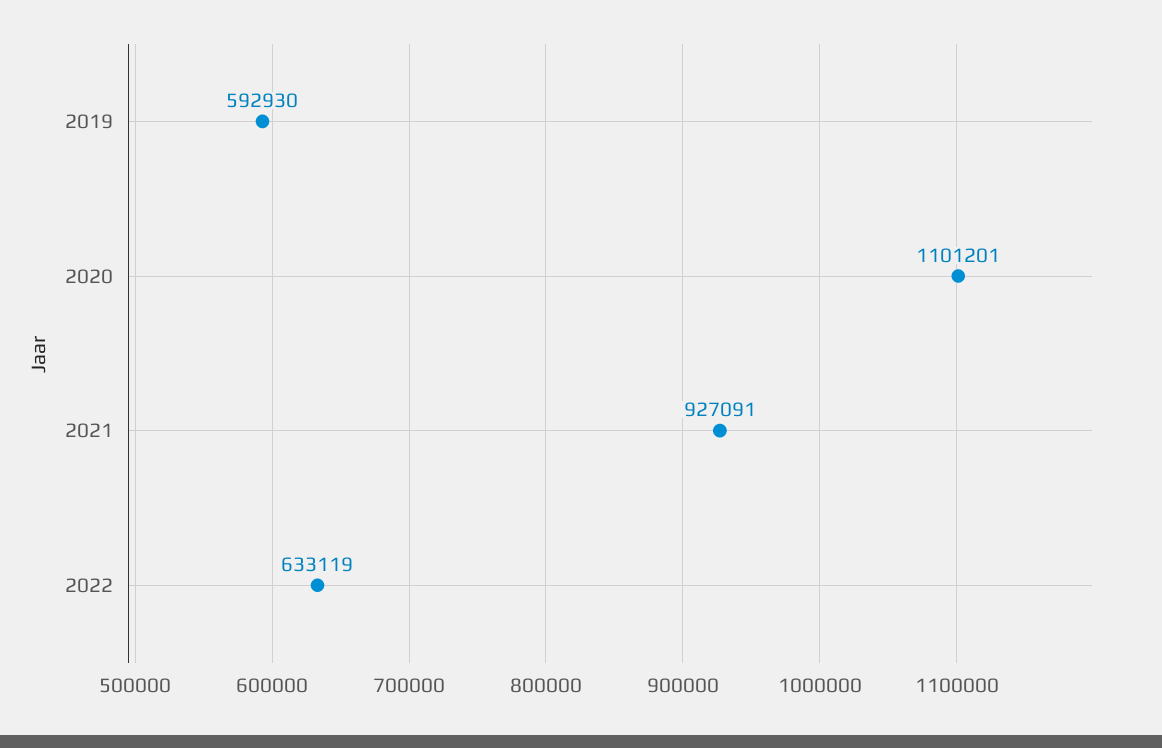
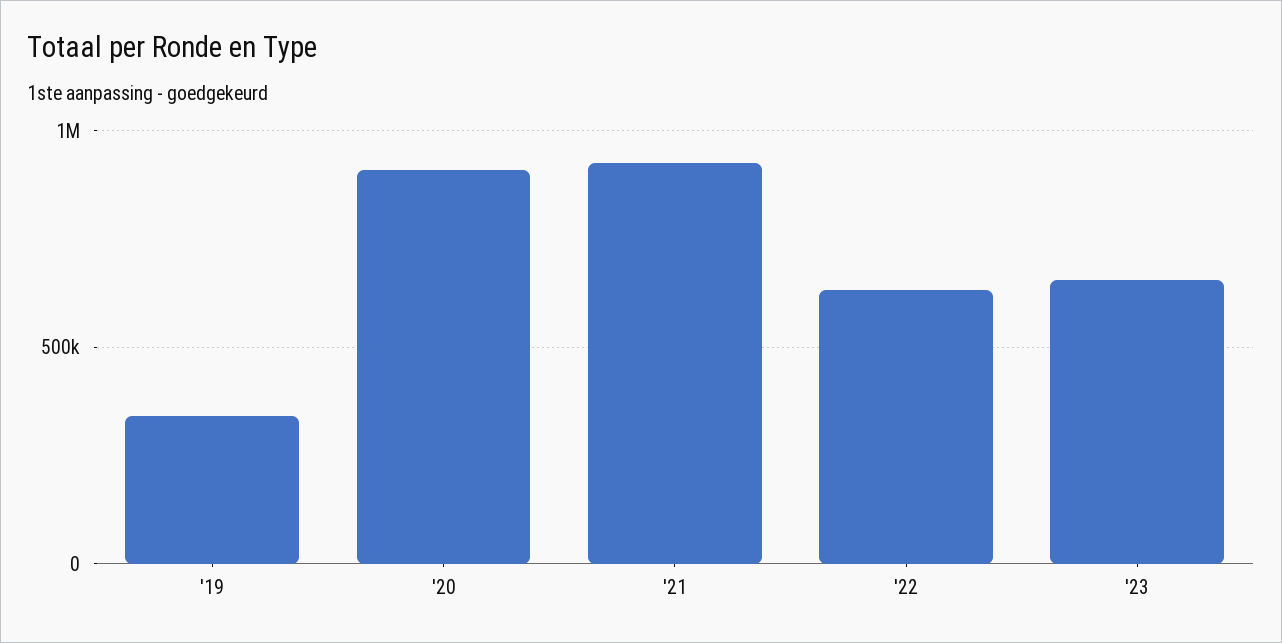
2019: 592930 -> 350000
2020: 1101201 -> 900000
'23: none -> 650000

